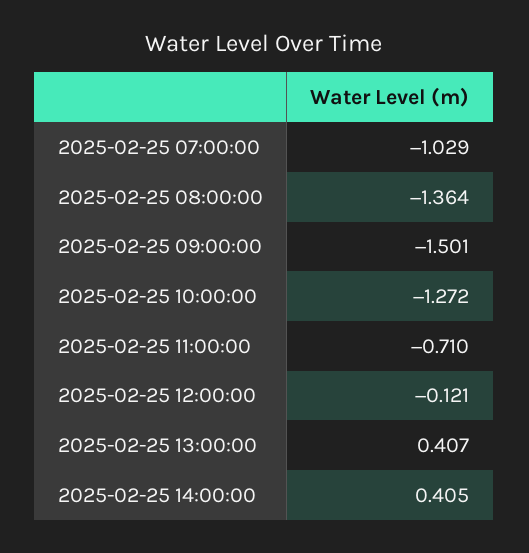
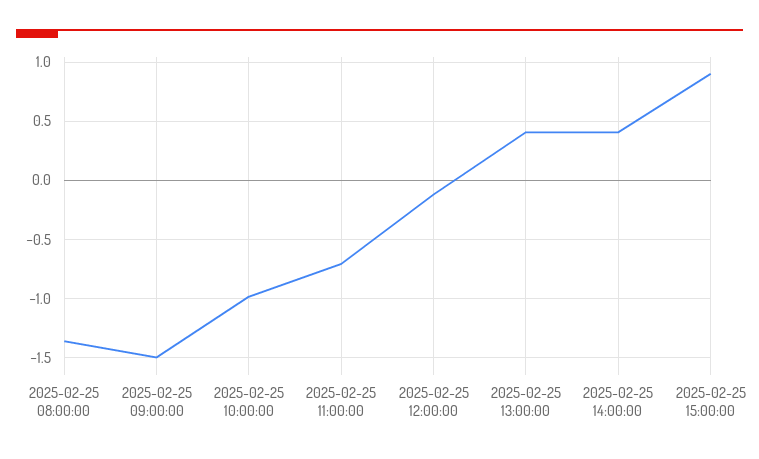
2025-02-25 07:00:00: -1.029 -> none
2025-02-25 10:00:00: -1.272 -> -1
2025-02-25 15:00:00: none -> 0.9

